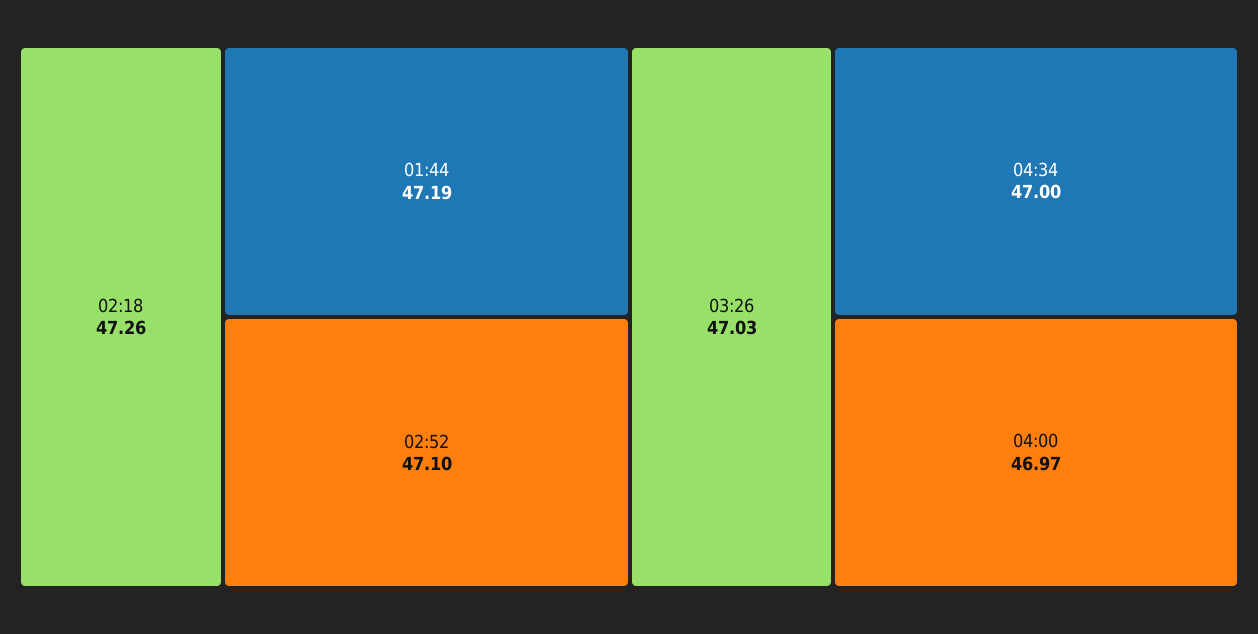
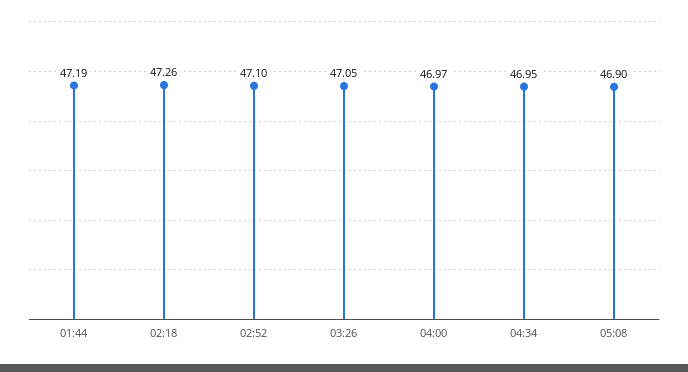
03:26: 47.03 -> 47.05
04:34: 47 -> 46.95
05:08: none -> 46.9

